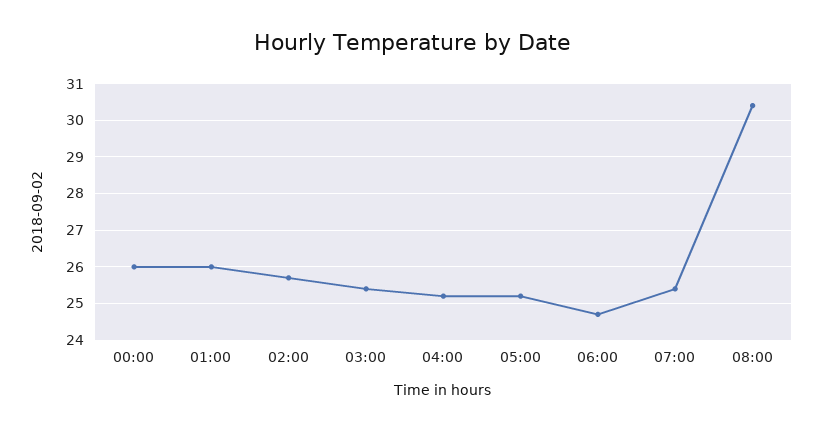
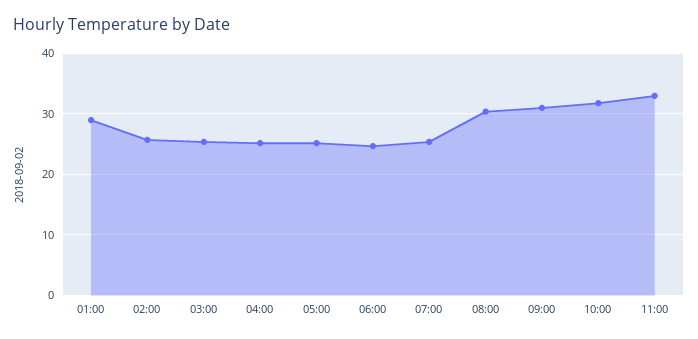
00:00: 26 -> none
01:00: 26 -> 29
09:00: none -> 31
10:00: none -> 32
11:00: none -> 33

